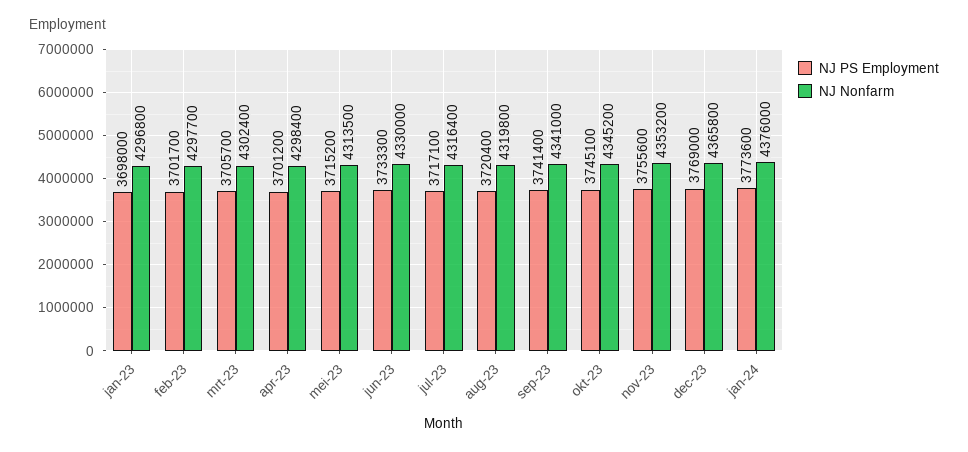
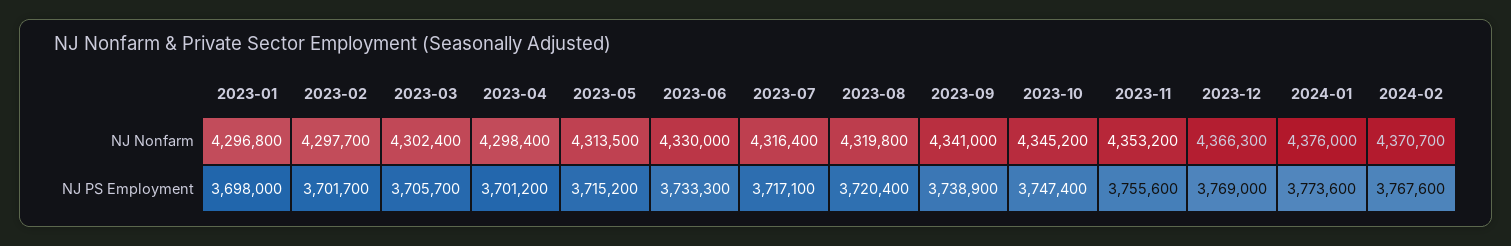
NJ PS Employment, sep-23: 3741400 -> 3738900
NJ PS Employment, okt-23: 3745100 -> 3747400
NJ Nonfarm, dec-23: 4365800 -> 4366300
NJ Nonfarm, 2024-02: none -> 4370700
NJ PS Employment, 2024-02: none -> 3767600

